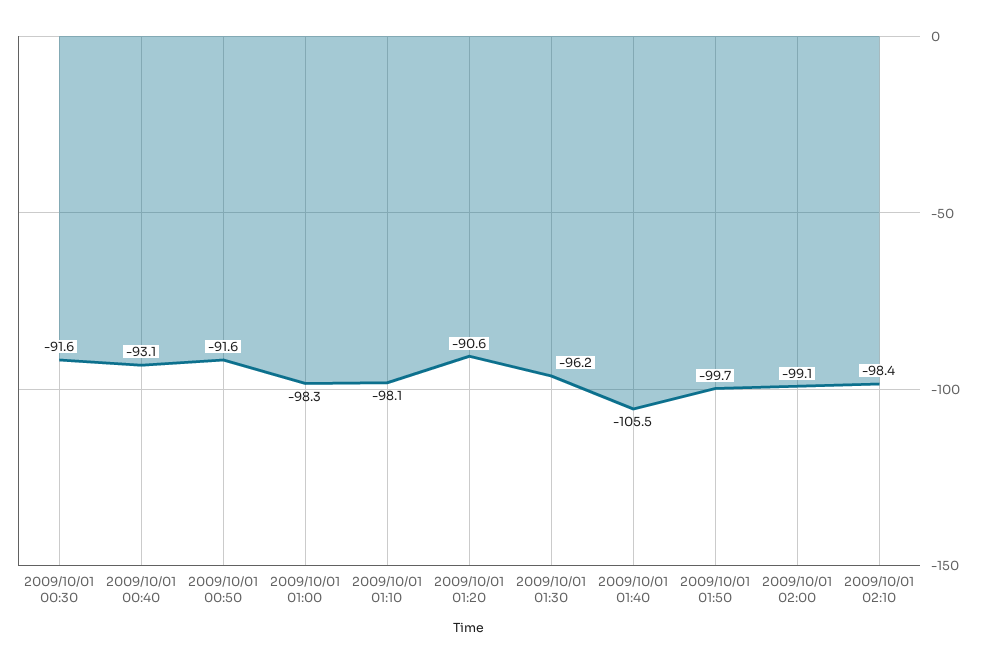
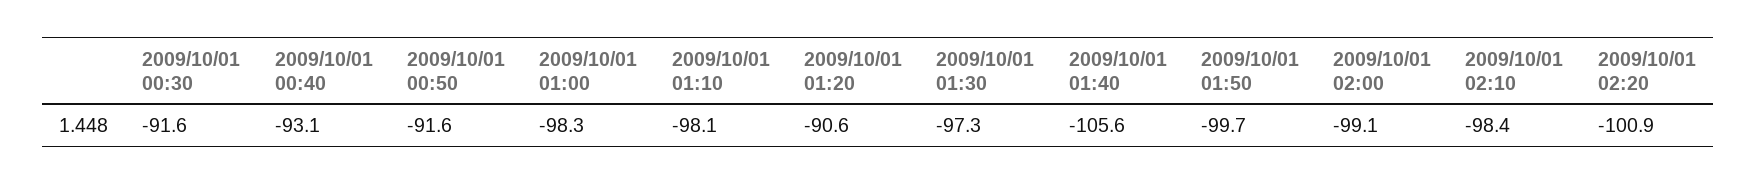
2009/10/01 01:30: -96.2 -> -97.3
2009/10/01 01:40: -105.5 -> -105.6
2009/10/01 02:20: none -> -100.9

